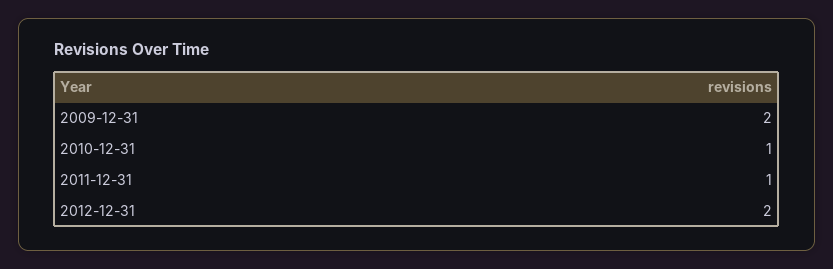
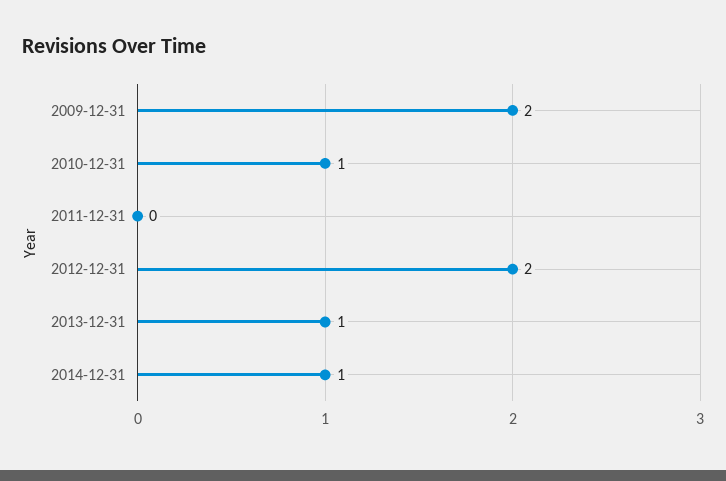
2011-12-31: 1 -> 0
2013-12-31: none -> 1
2014-12-31: none -> 1

